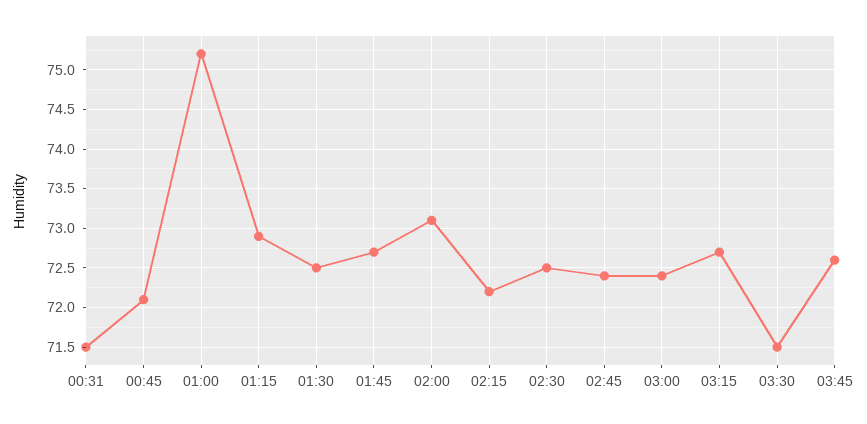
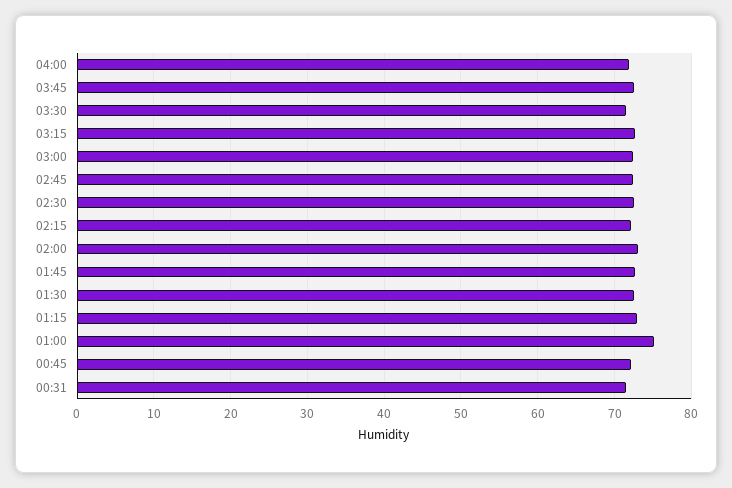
04:00: none -> 72

